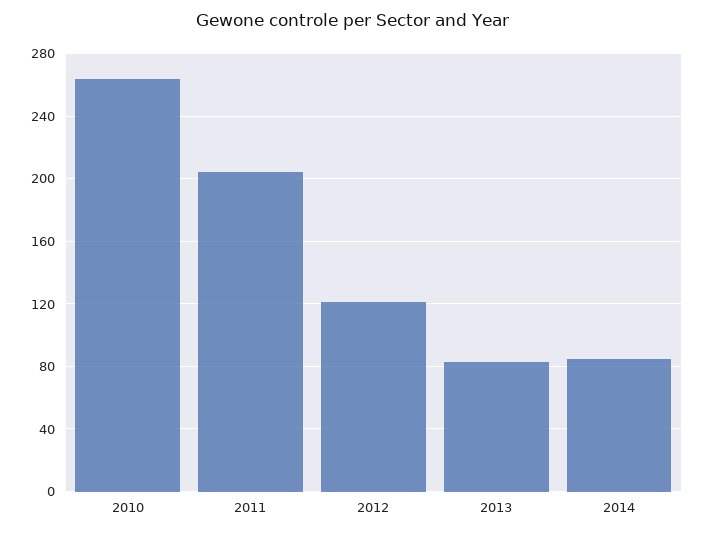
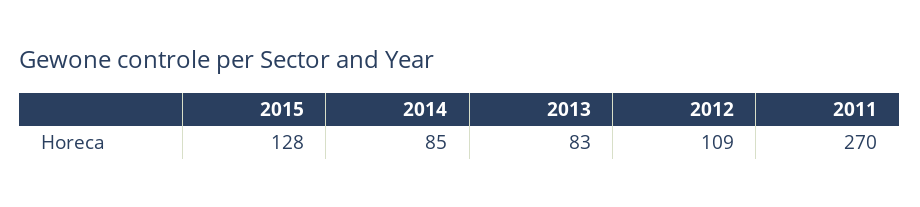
2010: 265 -> none
2011: 205 -> 270
2012: 120 -> 109
2015: none -> 128

